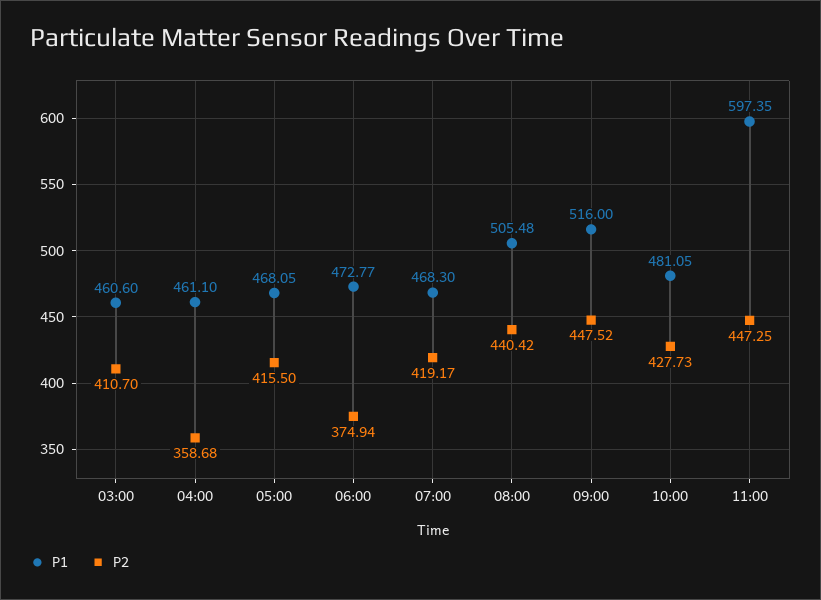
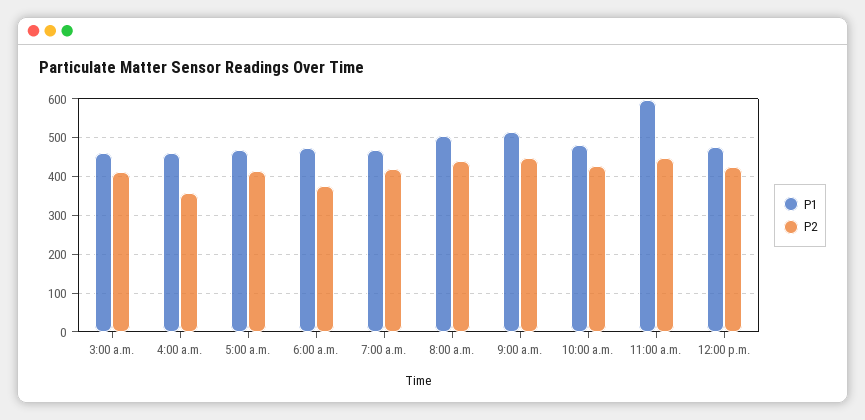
P1, 12:00 p.m.: none -> 480
P2, 12:00 p.m.: none -> 420

